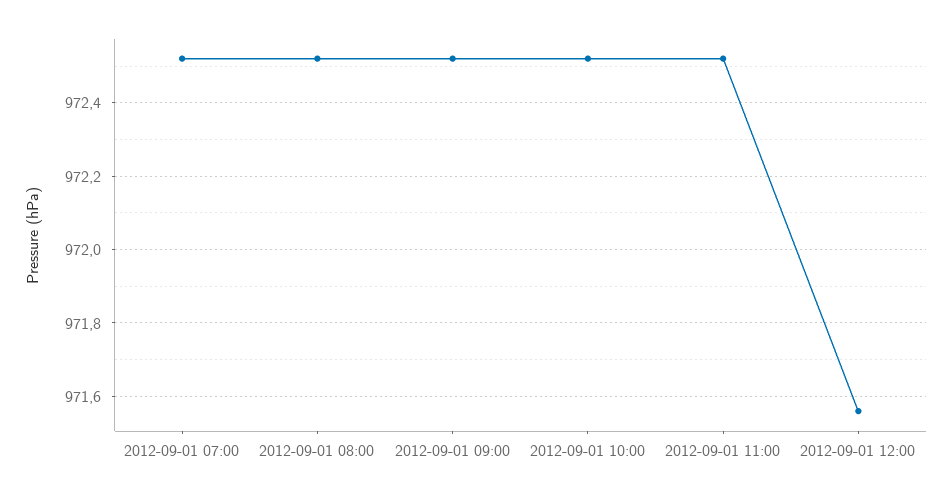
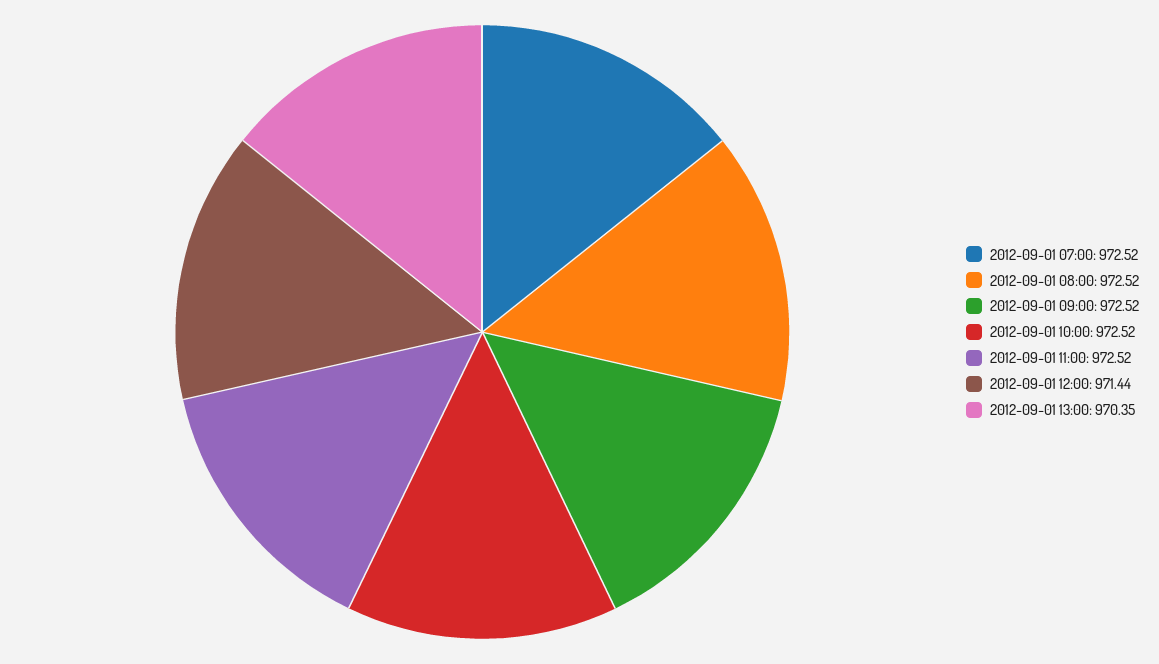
2012-09-01 12:00: 971.55 -> 971.44
2012-09-01 13:00: none -> 970.35

